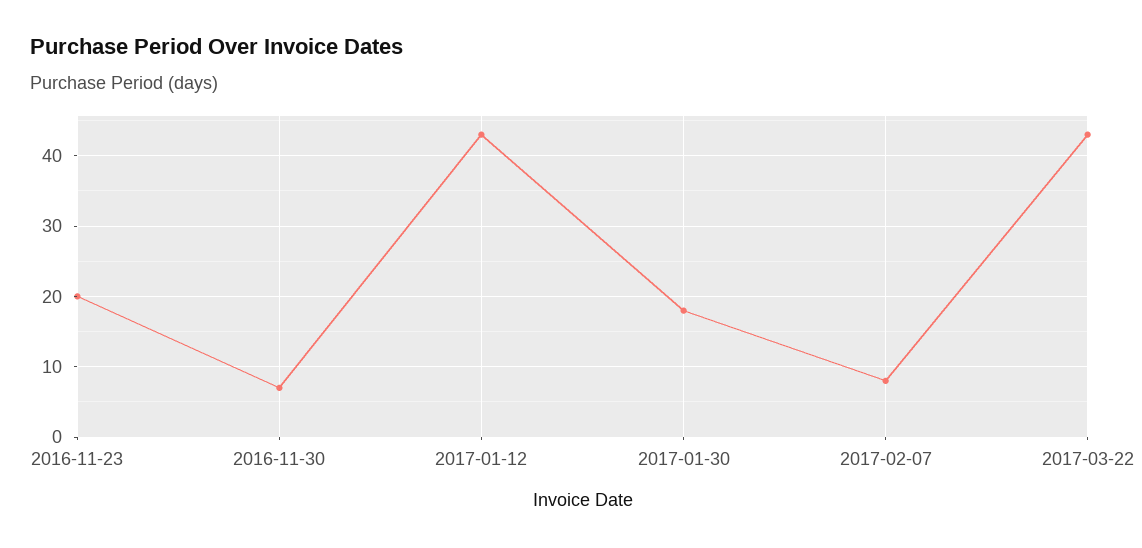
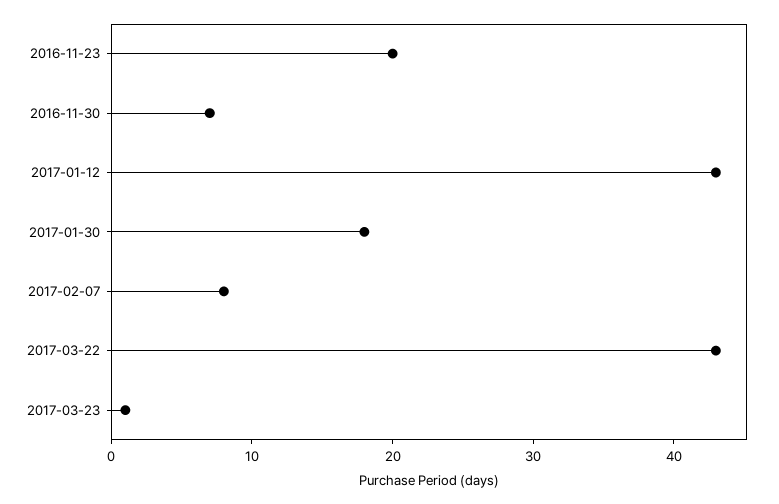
2017-03-23: none -> 1

